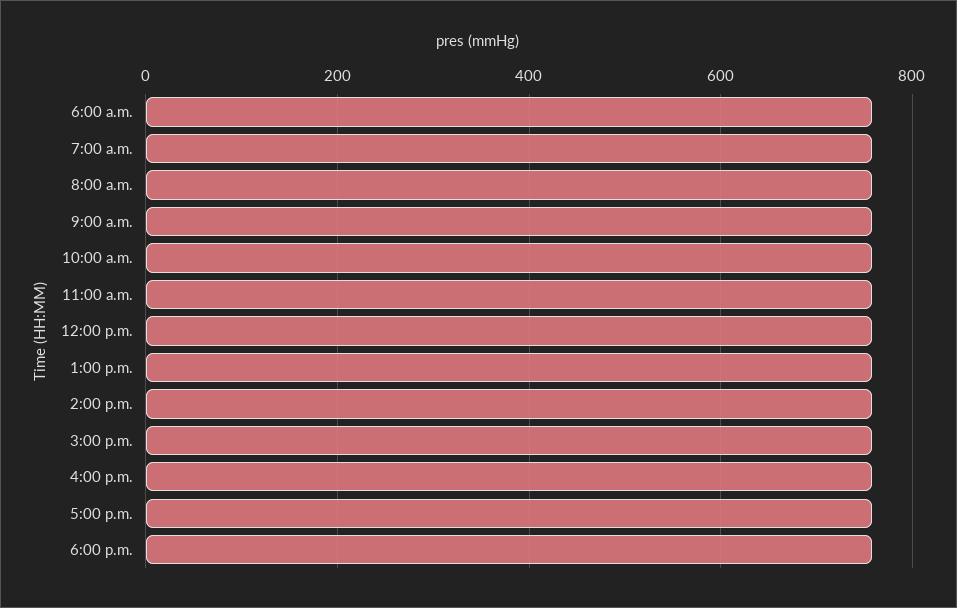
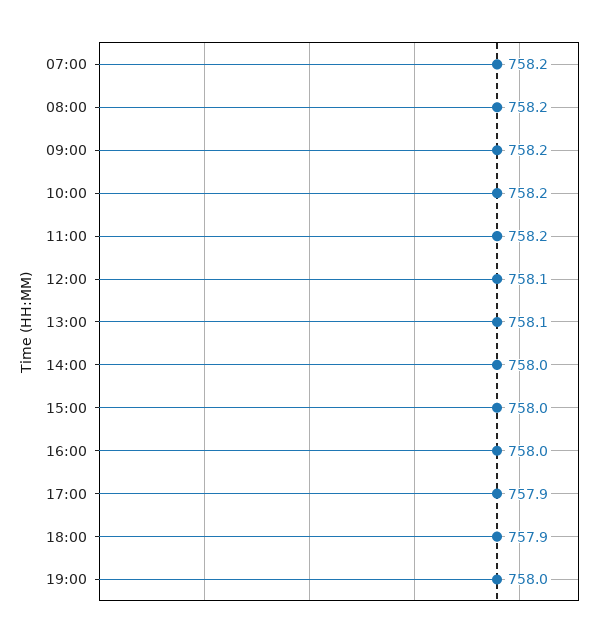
6:00 a.m.: 760 -> none
19:00: none -> 758

